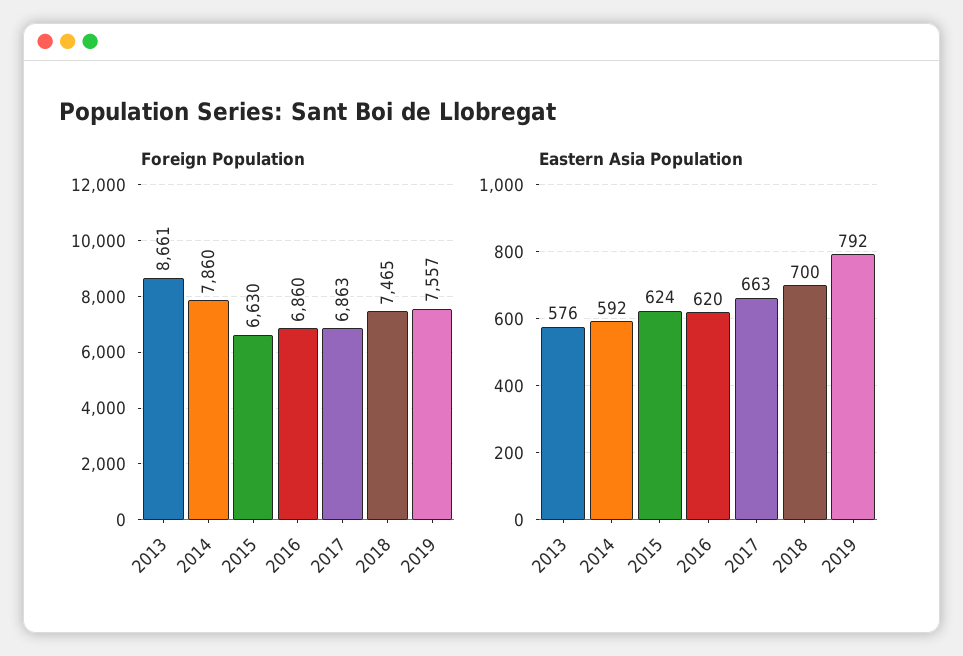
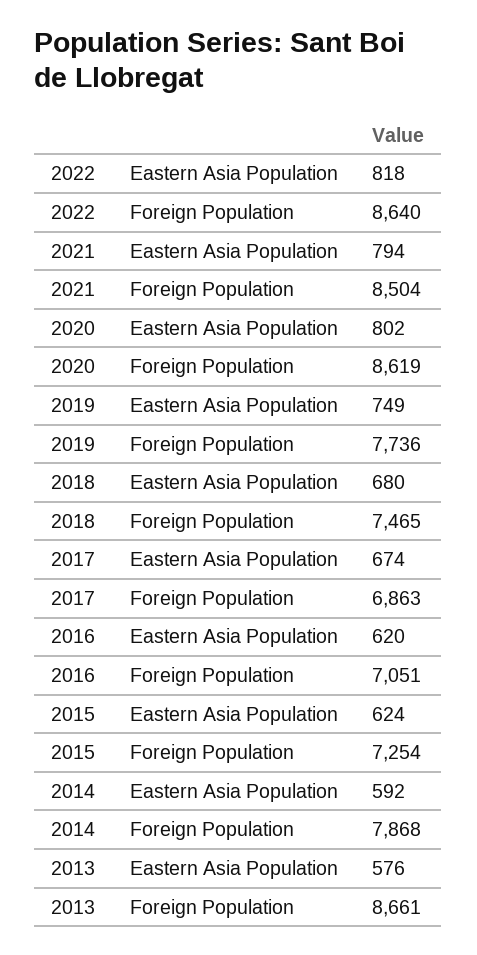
Foreign Population, 2014: 7860 -> 7868
Foreign Population, 2015: 6630 -> 7254
Foreign Population, 2016: 6860 -> 7051
Foreign Population, 2019: 7557 -> 7736
Eastern Asia Population, 2017: 663 -> 674
Eastern Asia Population, 2018: 700 -> 680
Eastern Asia Population, 2019: 792 -> 749
Eastern Asia Population, 2022: none -> 818
Foreign Population, 2022: none -> 8640
Eastern Asia Population, 2021: none -> 794
Foreign Population, 2021: none -> 8504
Eastern Asia Population, 2020: none -> 802
Foreign Population, 2020: none -> 8619

